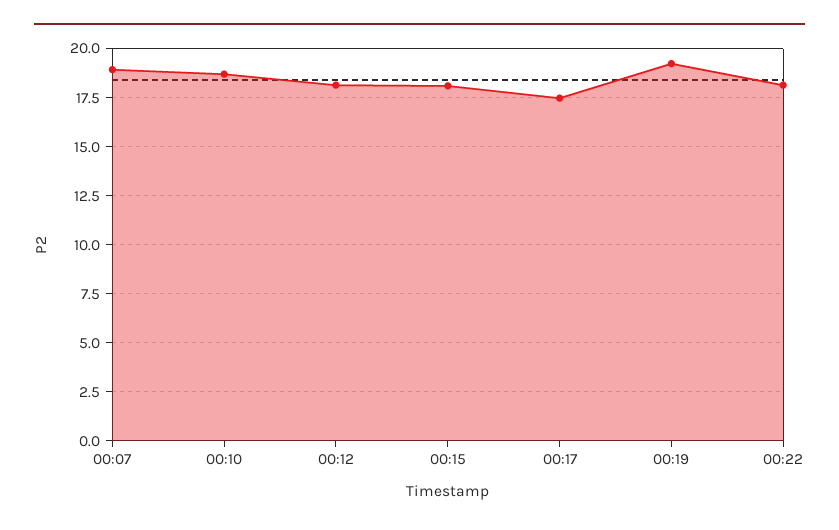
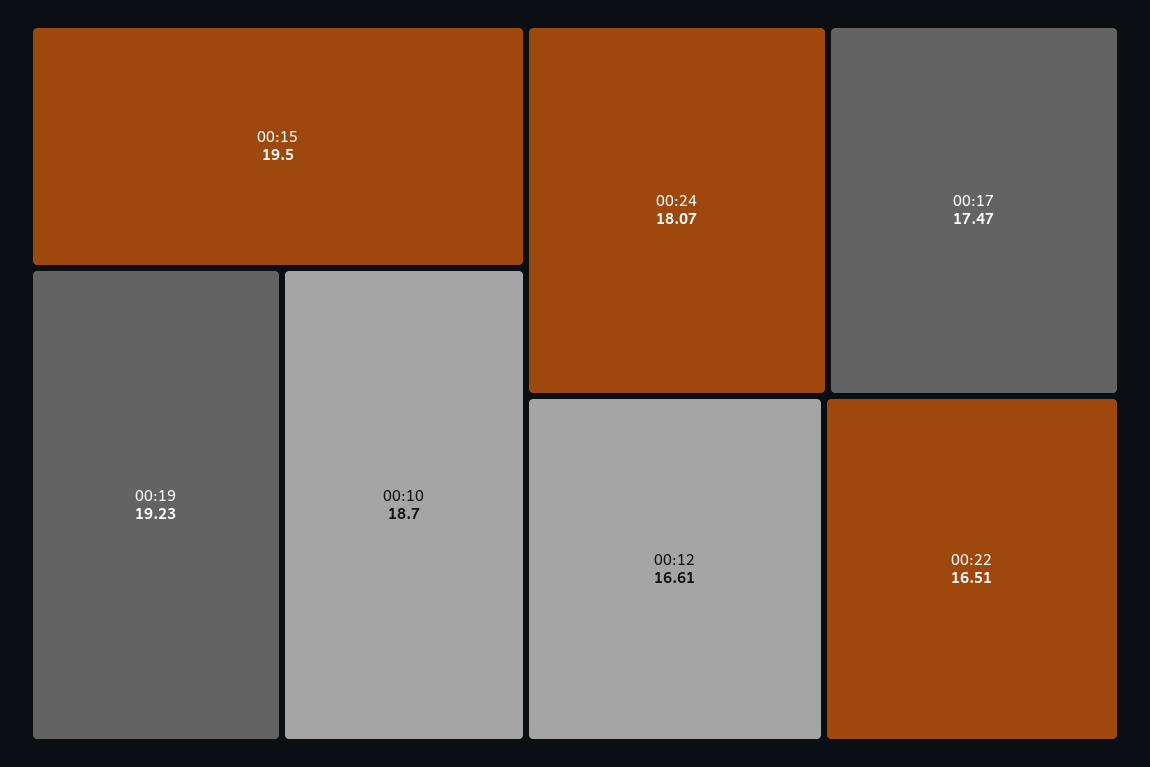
00:07: 19 -> none
00:12: 18 -> 16.61
00:15: 18 -> 19.5
00:22: 18 -> 16.51
00:24: none -> 18.07

